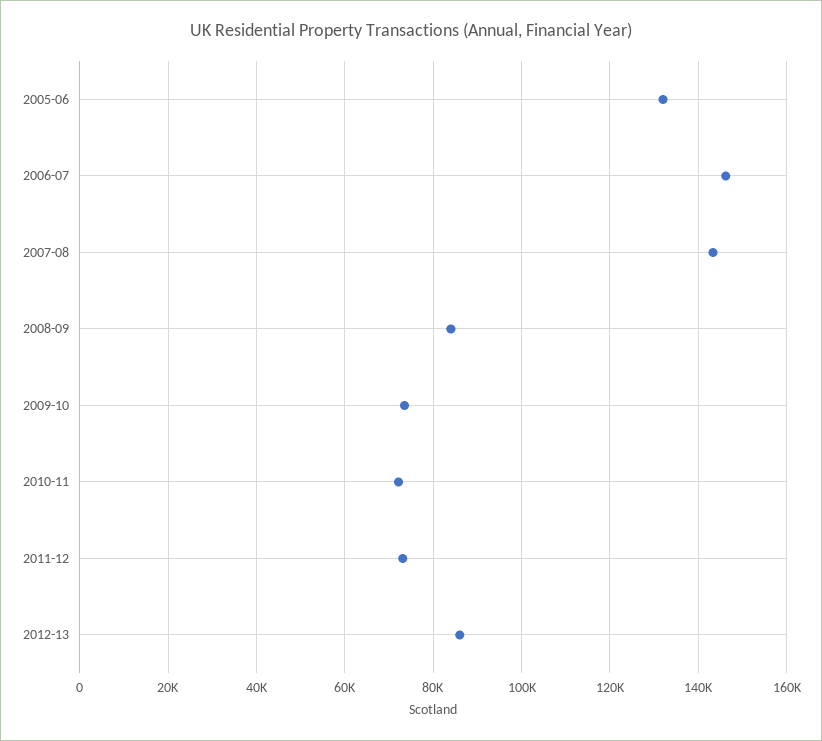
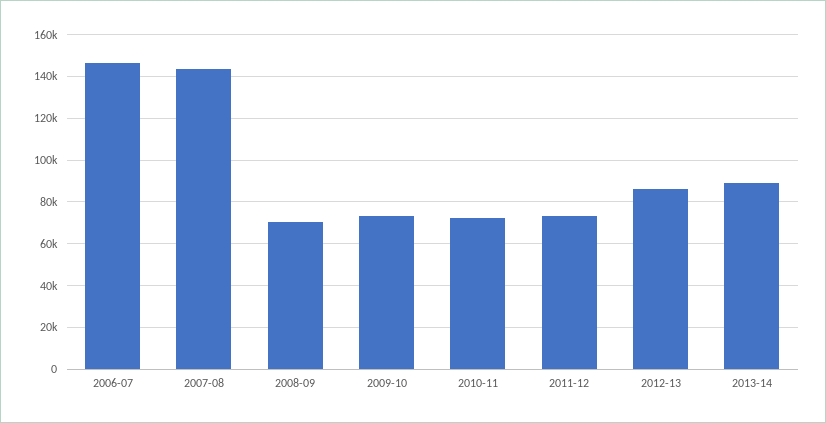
2005-06: 132000 -> none
2008-09: 84000 -> 70000
2013-14: none -> 90000

